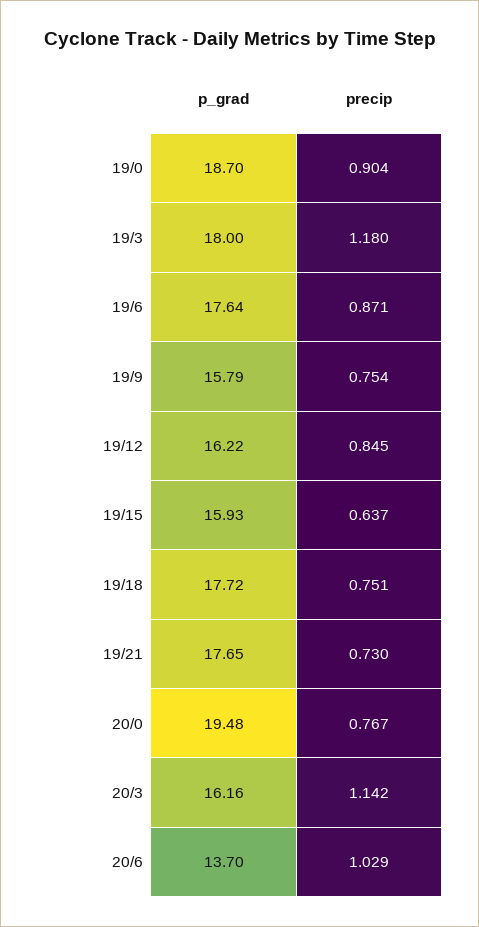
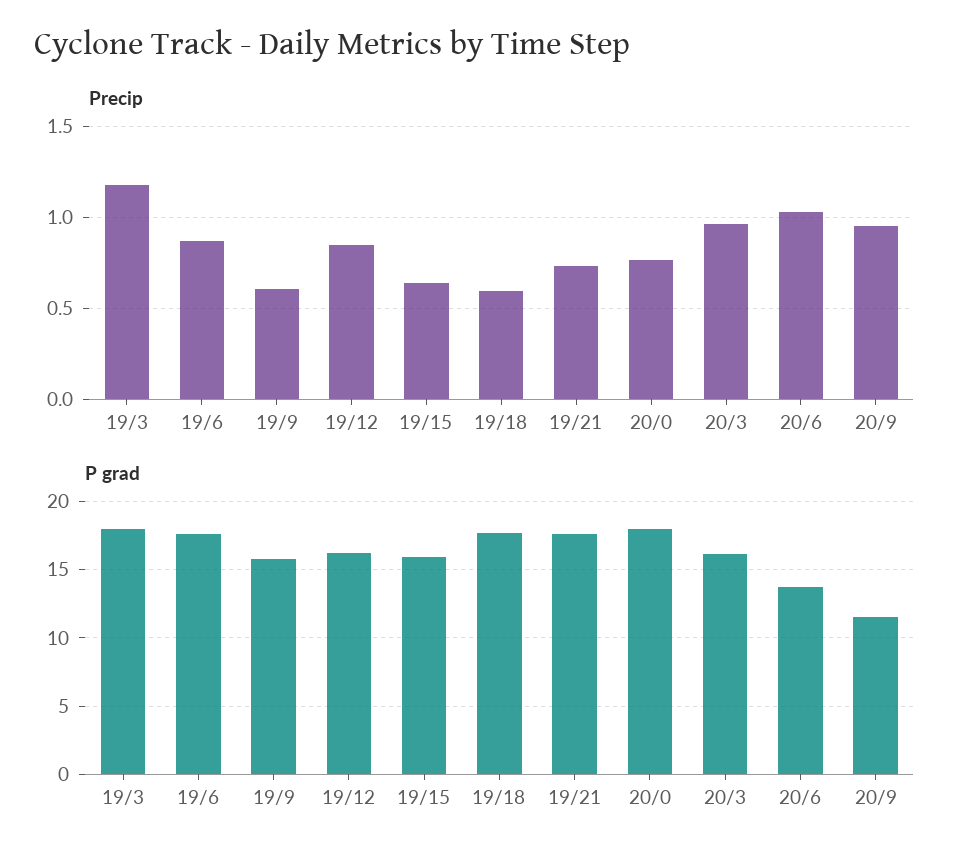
p_grad, 19/0: 18.7 -> none
precip, 19/0: 0.904 -> none
precip, 19/9: 0.754 -> 0.6
precip, 19/18: 0.751 -> 0.6
p_grad, 20/0: 19.48 -> 18
precip, 20/3: 1.142 -> 0.95
precip, 20/9: none -> 0.95
p_grad, 20/9: none -> 11.5

